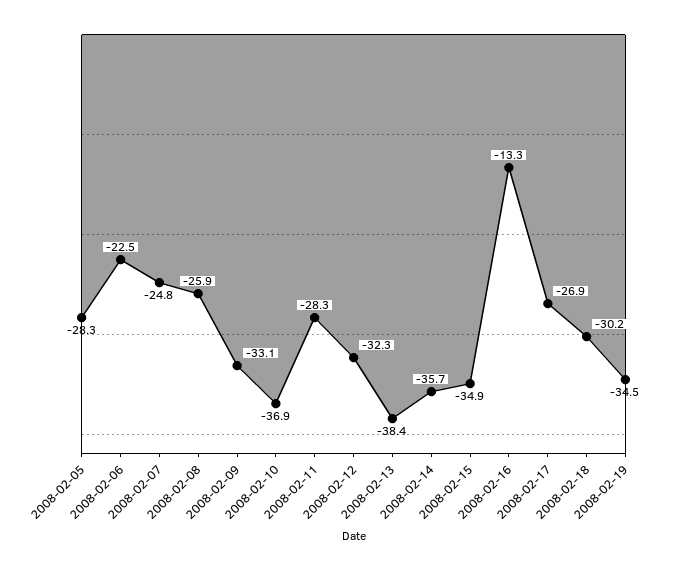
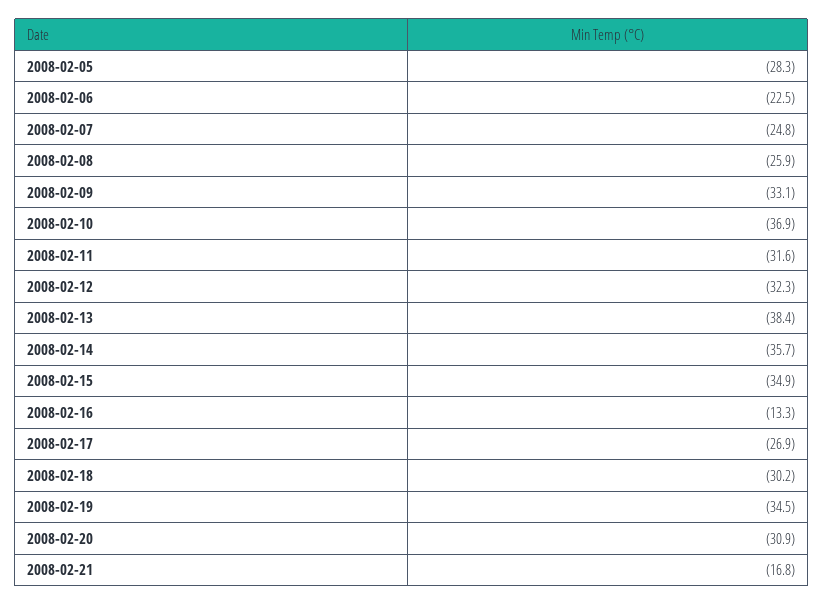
2008-02-11: -28.3 -> -31.6
2008-02-20: none -> -30.9
2008-02-21: none -> -16.8

